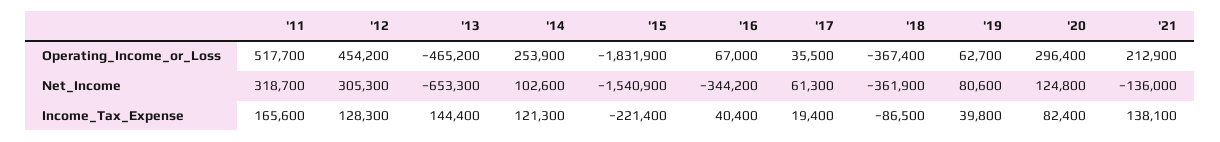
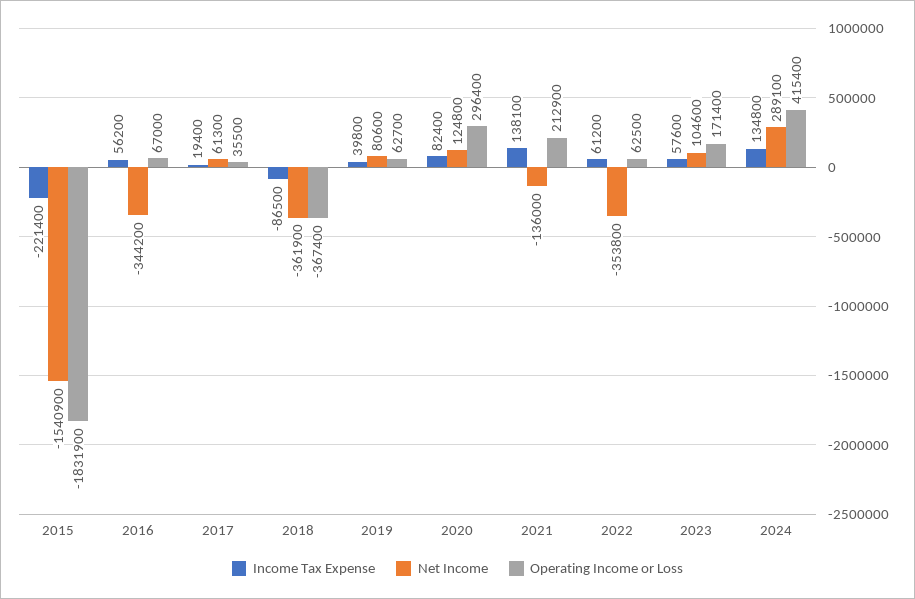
Operating_Income_or_Loss, '11: 517700 -> none
Operating_Income_or_Loss, '12: 454200 -> none
Operating_Income_or_Loss, '13: -465200 -> none
Operating_Income_or_Loss, '14: 253900 -> none
Net_Income, '11: 318700 -> none
Net_Income, '12: 305300 -> none
Net_Income, '13: -653300 -> none
Net_Income, '14: 102600 -> none
Income_Tax_Expense, '11: 165600 -> none
Income_Tax_Expense, '12: 128300 -> none
Income_Tax_Expense, '13: 144400 -> none
Income_Tax_Expense, '14: 121300 -> none
Income_Tax_Expense, '16: 40400 -> 56200
Income_Tax_Expense, 2022: none -> 61200
Net_Income, 2022: none -> -353800
Operating_Income_or_Loss, 2022: none -> 62500
Income_Tax_Expense, 2023: none -> 57600
Net_Income, 2023: none -> 104600
Operating_Income_or_Loss, 2023: none -> 171400
Income_Tax_Expense, 2024: none -> 134800
Net_Income, 2024: none -> 289100
Operating_Income_or_Loss, 2024: none -> 415400

